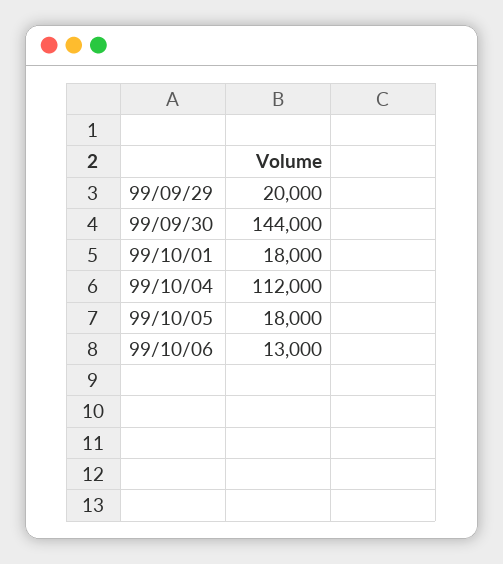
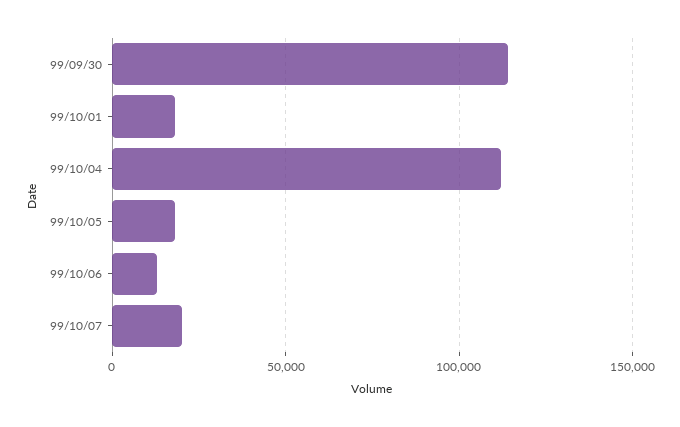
99/09/29: 20000 -> none
99/09/30: 144000 -> 115000
99/10/07: none -> 20000

